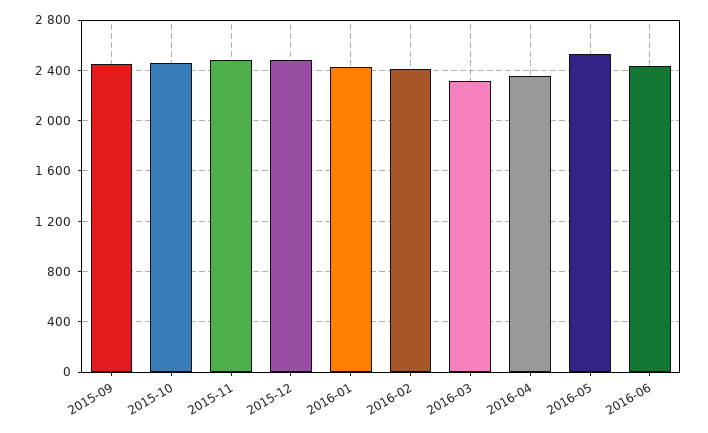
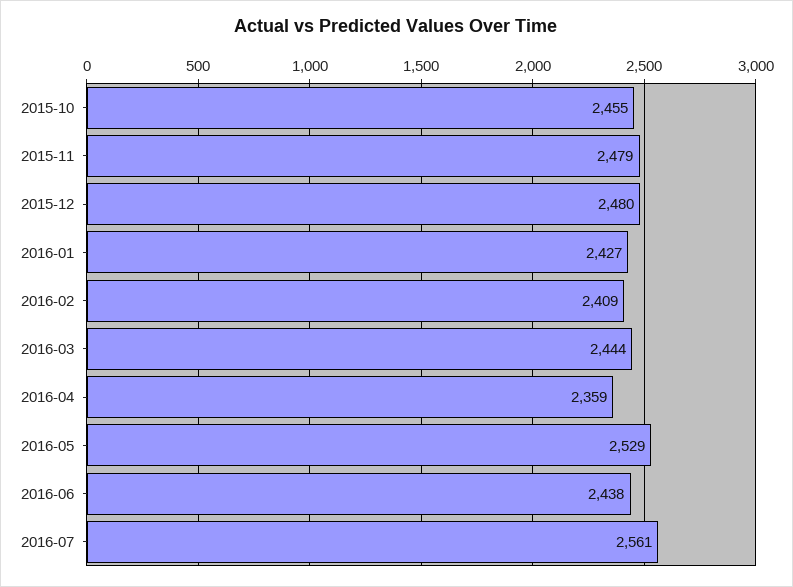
2015-09: 2450 -> none
2016-03: 2300 -> 2444
2016-07: none -> 2561

